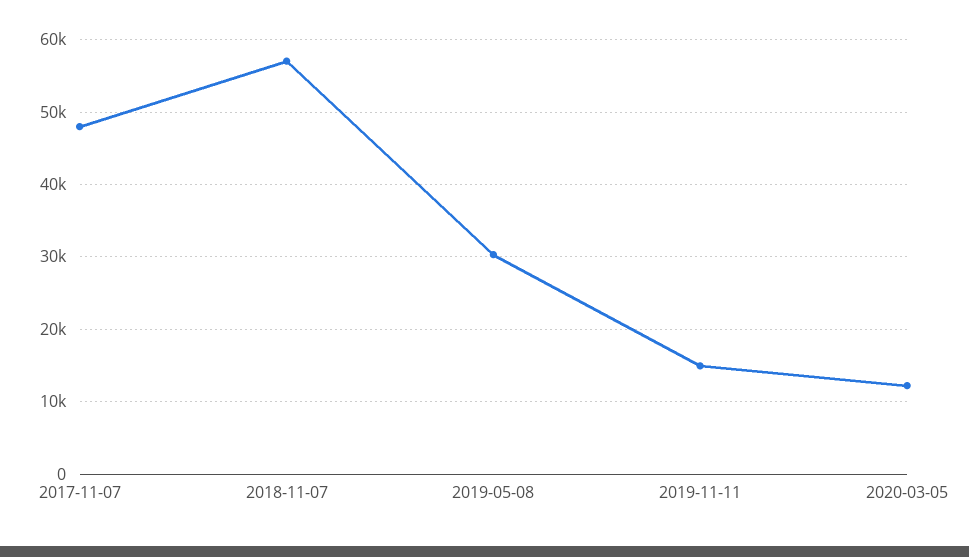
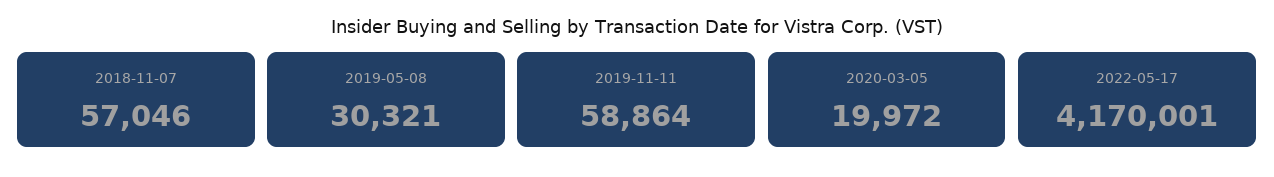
2017-11-07: 48000 -> none
2019-11-11: 15000 -> 58864
2020-03-05: 12000 -> 19972
2022-05-17: none -> 4170001

